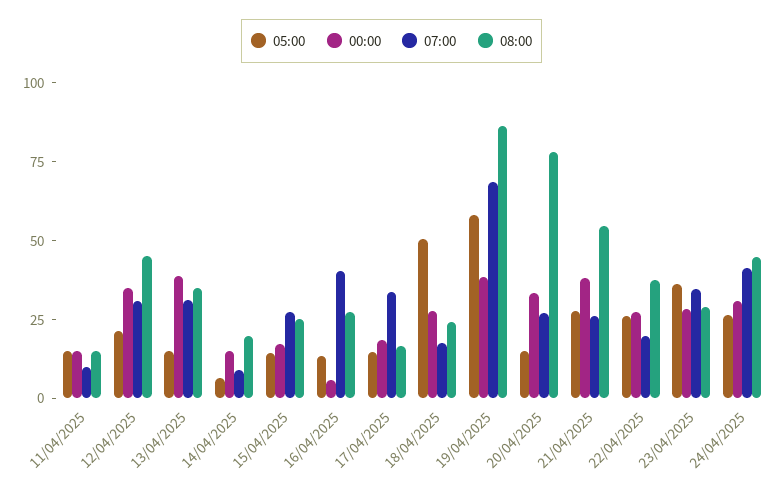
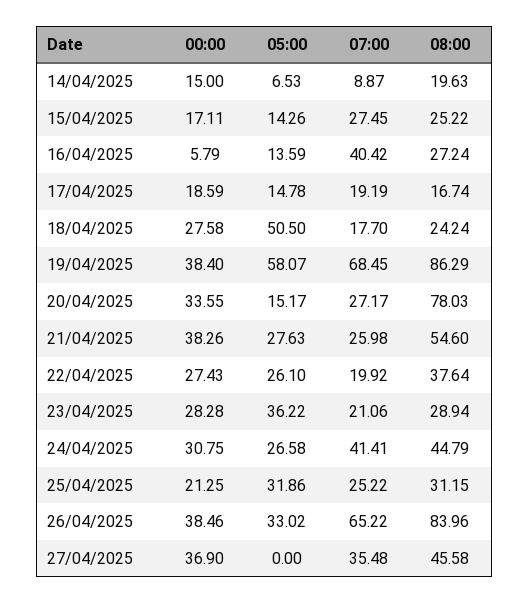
05:00, 11/04/2025: 15 -> none
00:00, 11/04/2025: 15 -> none
07:00, 11/04/2025: 10 -> none
08:00, 11/04/2025: 15 -> none
05:00, 12/04/2025: 20 -> none
00:00, 12/04/2025: 35 -> none
07:00, 12/04/2025: 30 -> none
08:00, 12/04/2025: 45 -> none
05:00, 13/04/2025: 15 -> none
00:00, 13/04/2025: 40 -> none
07:00, 13/04/2025: 30 -> none
08:00, 13/04/2025: 35 -> none
07:00, 17/04/2025: 35 -> 19.19
07:00, 23/04/2025: 35 -> 21.06
00:00, 25/04/2025: none -> 21.25
05:00, 25/04/2025: none -> 31.86
07:00, 25/04/2025: none -> 25.22
08:00, 25/04/2025: none -> 31.15
00:00, 26/04/2025: none -> 38.46
05:00, 26/04/2025: none -> 33.02
07:00, 26/04/2025: none -> 65.22
08:00, 26/04/2025: none -> 83.96
00:00, 27/04/2025: none -> 36.9
05:00, 27/04/2025: none -> 0
07:00, 27/04/2025: none -> 35.48
08:00, 27/04/2025: none -> 45.58

